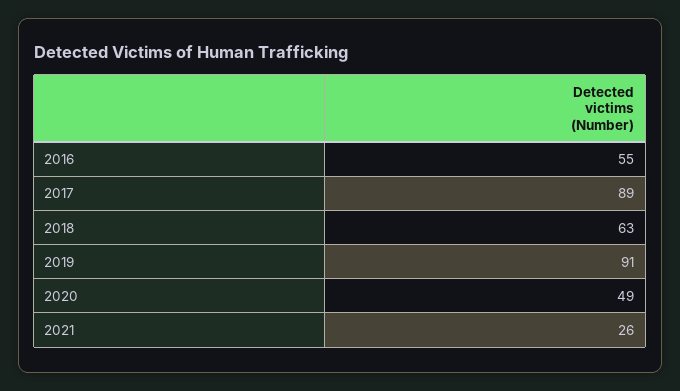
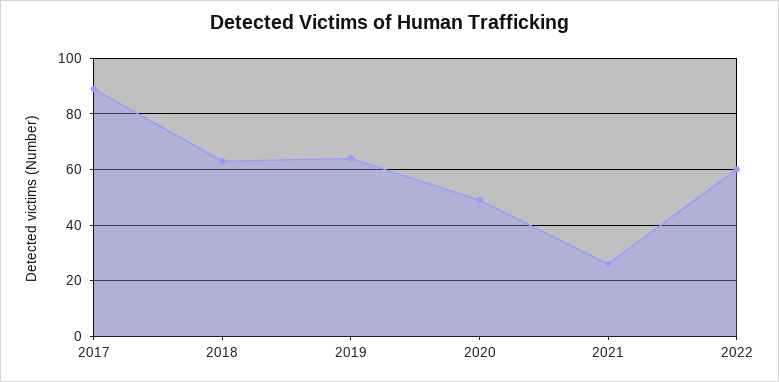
2016: 55 -> none
2019: 91 -> 65
2022: none -> 60

